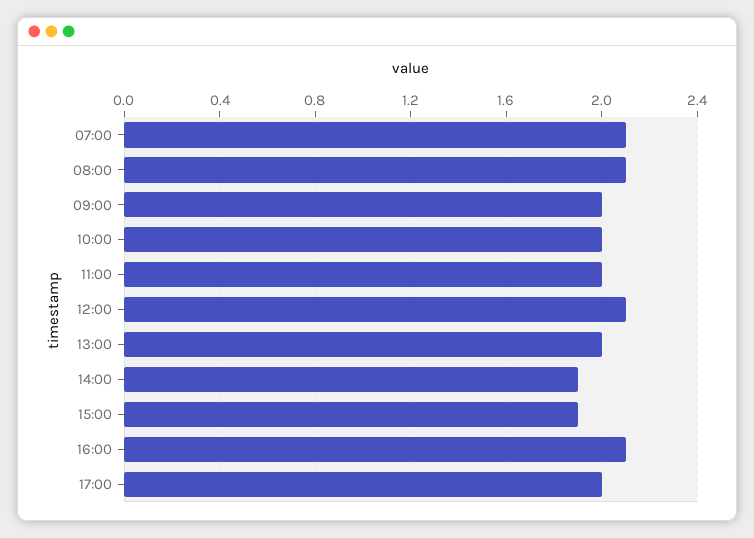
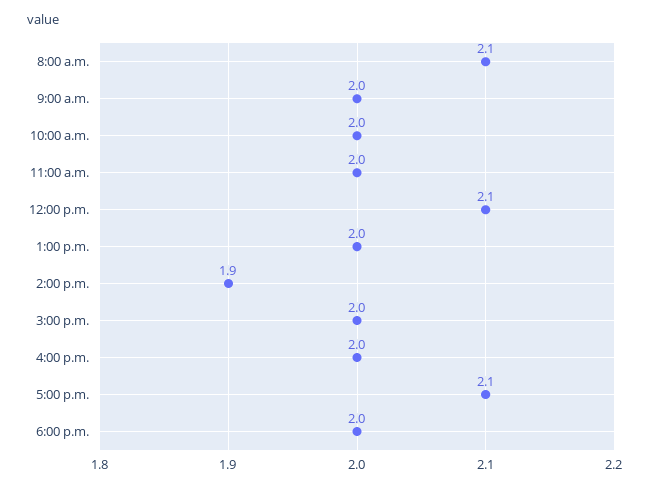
07:00: 2.1 -> none
15:00: 1.9 -> 2
16:00: 2.1 -> 2
17:00: 2 -> 2.1
6:00 p.m.: none -> 2

